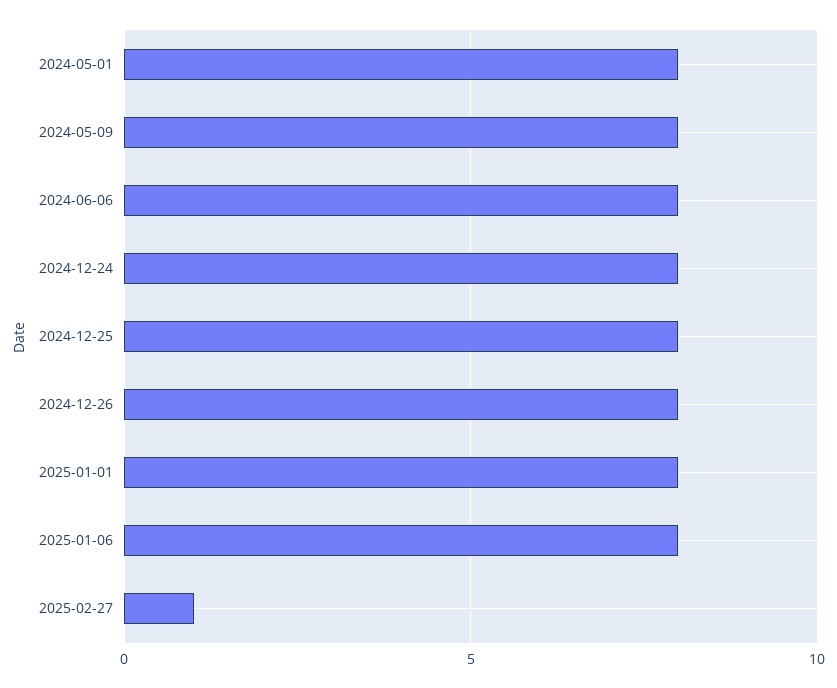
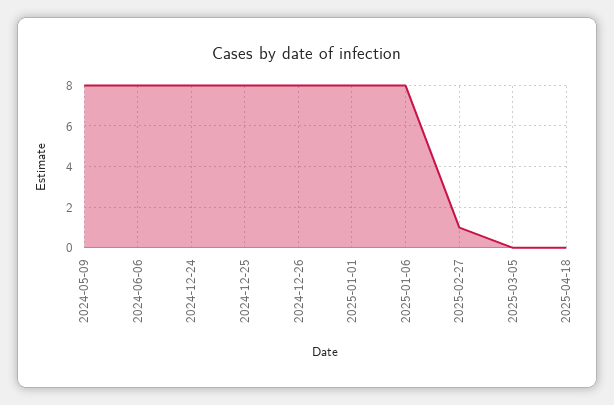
2024-05-01: 8 -> none
2025-03-05: none -> 0
2025-04-18: none -> 0

